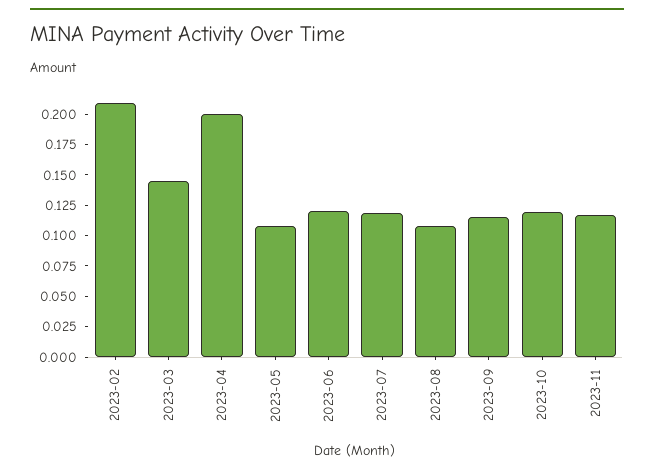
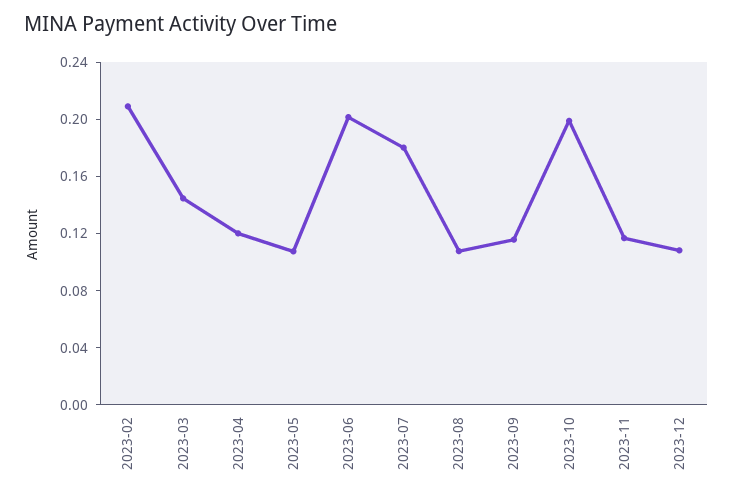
2023-04: 0.2 -> 0.12
2023-06: 0.125 -> 0.2
2023-07: 0.125 -> 0.18
2023-10: 0.125 -> 0.2
2023-12: none -> 0.11

